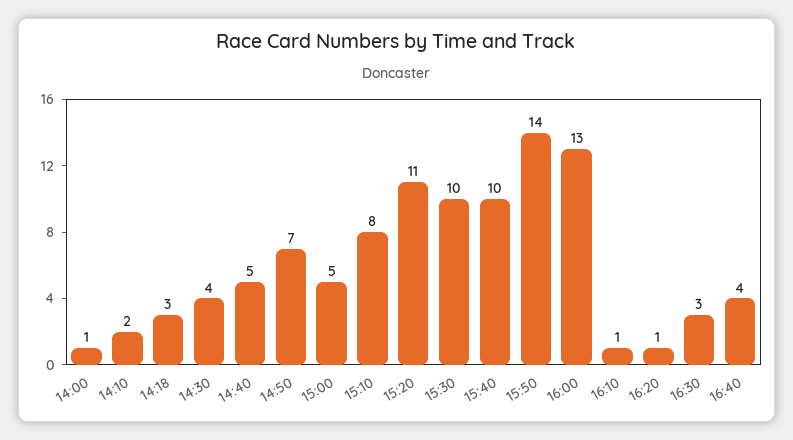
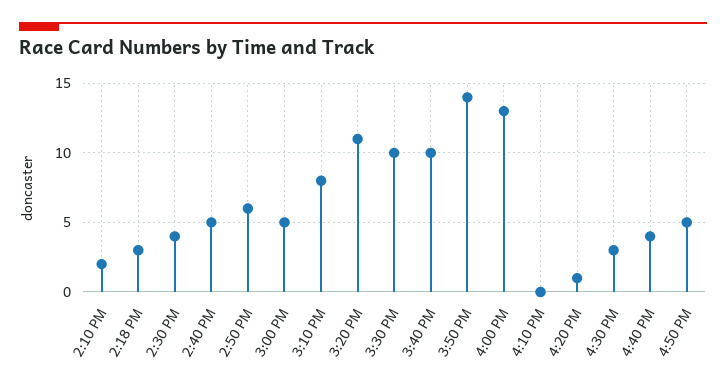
14:00: 1 -> none
14:50: 7 -> 6
16:10: 1 -> 0
4:50 PM: none -> 5

